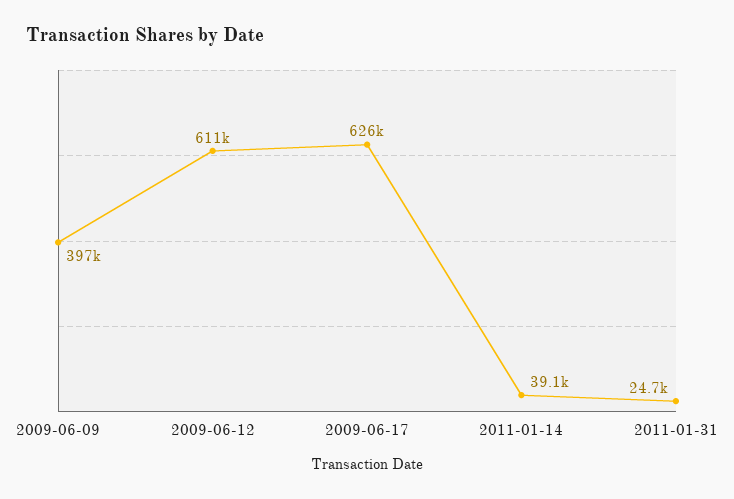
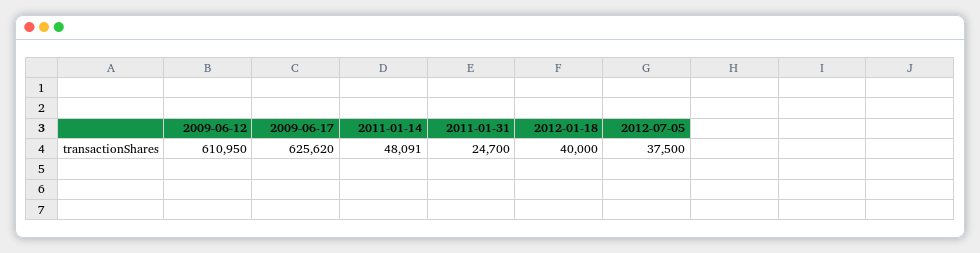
2009-06-09: 397000 -> none
2011-01-14: 39100 -> 48091
2012-01-18: none -> 40000
2012-07-05: none -> 37500

